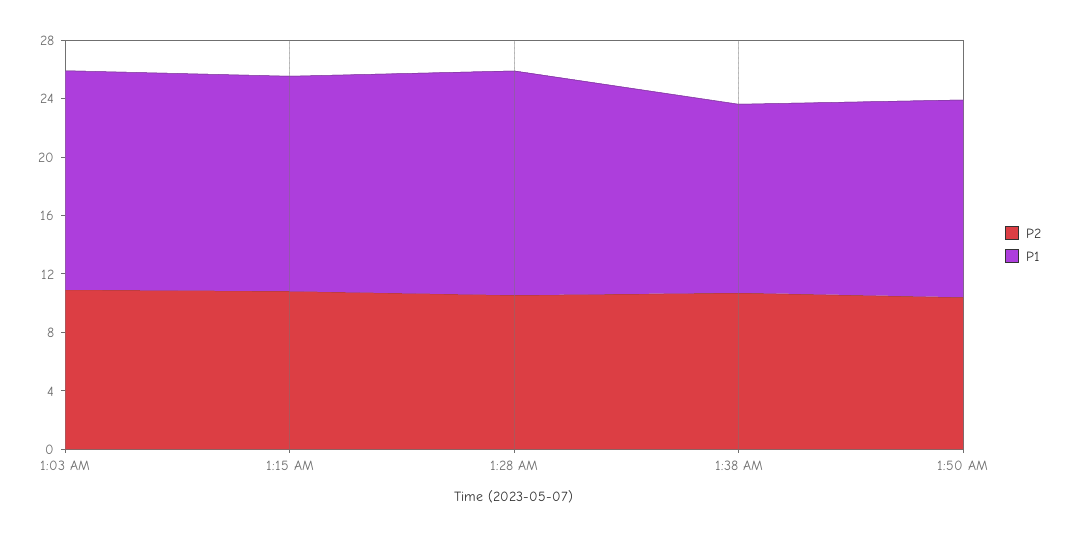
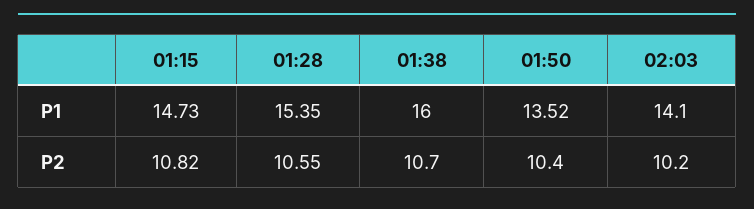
P2, 1:03 AM: 11 -> none
P1, 1:03 AM: 15 -> none
P1, 1:38 AM: 13 -> 16
P1, 02:03: none -> 14.1
P2, 02:03: none -> 10.2

